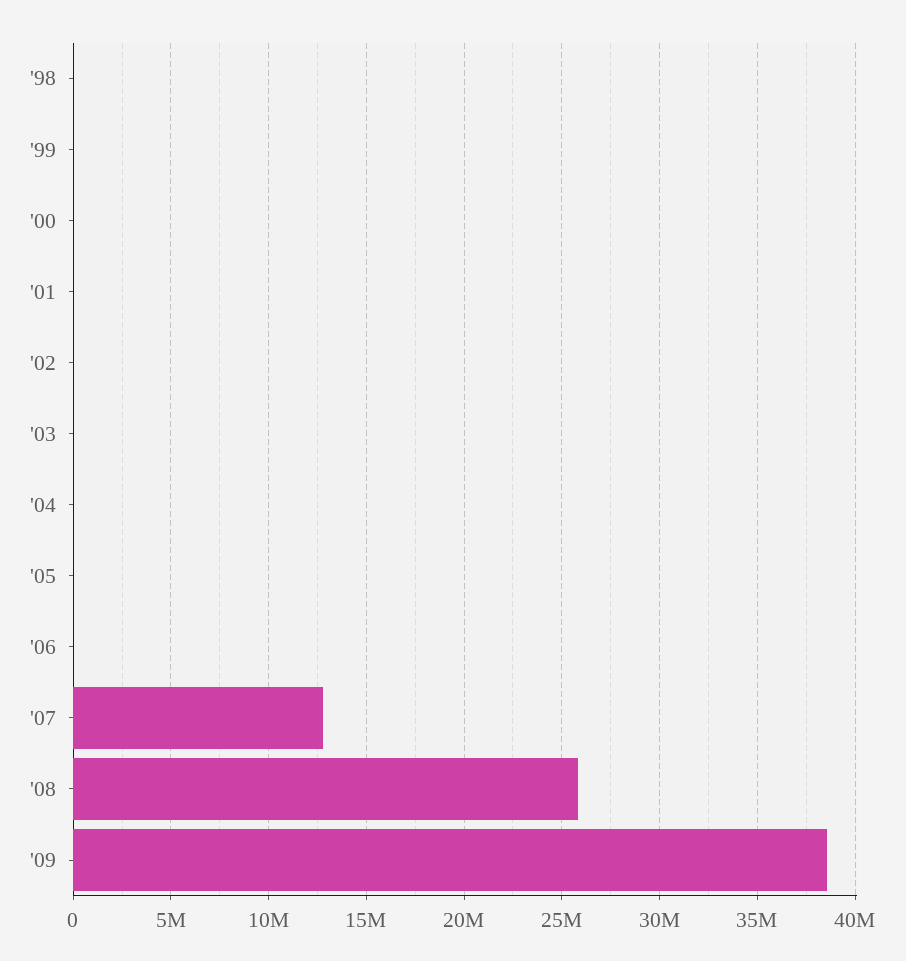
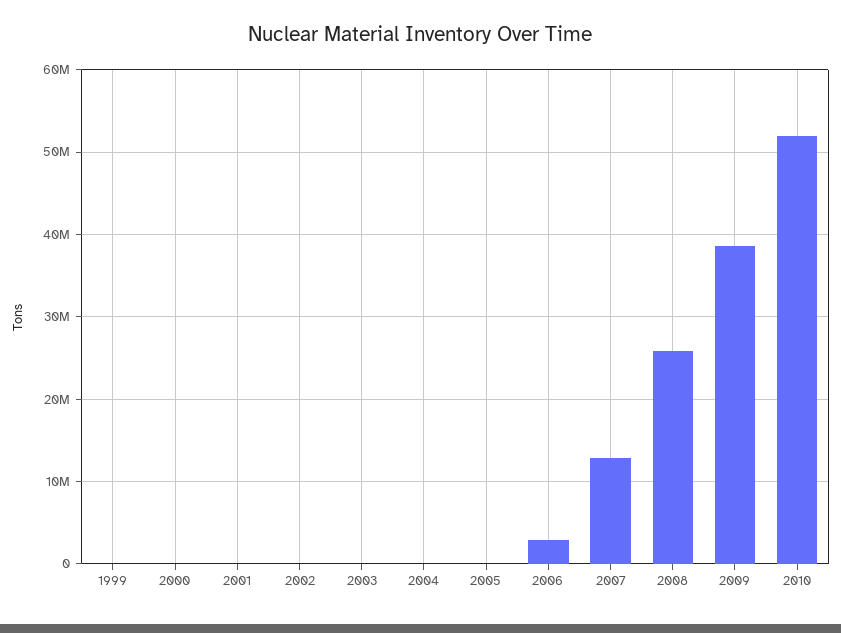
'98: 0 -> none
'06: 0 -> 3000000
2010: none -> 52000000

